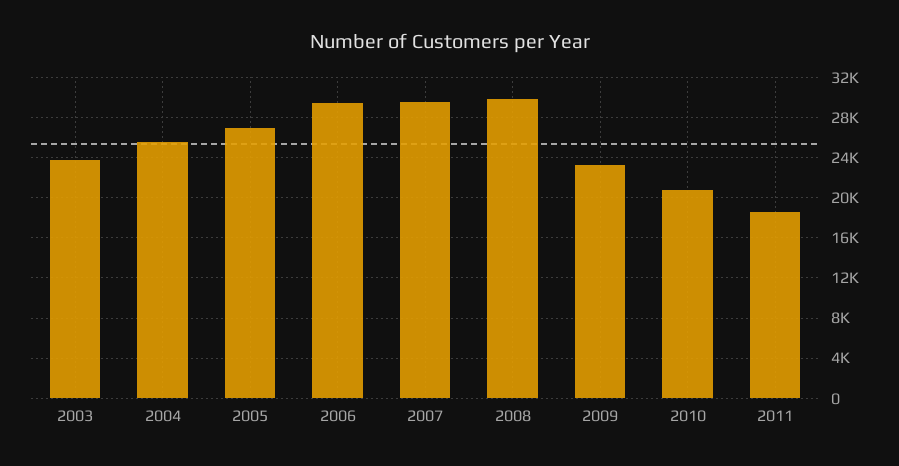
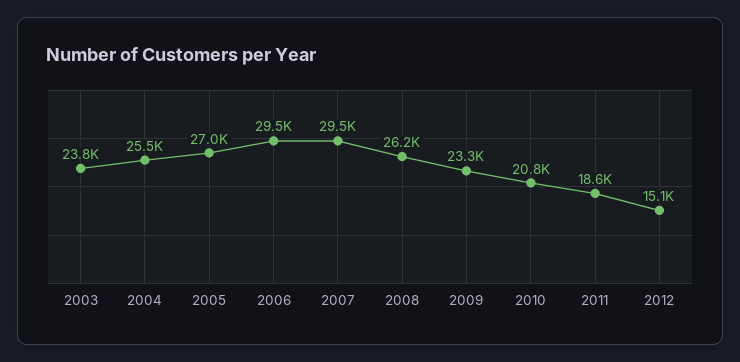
2008: 30000 -> 26200
2012: none -> 15100

